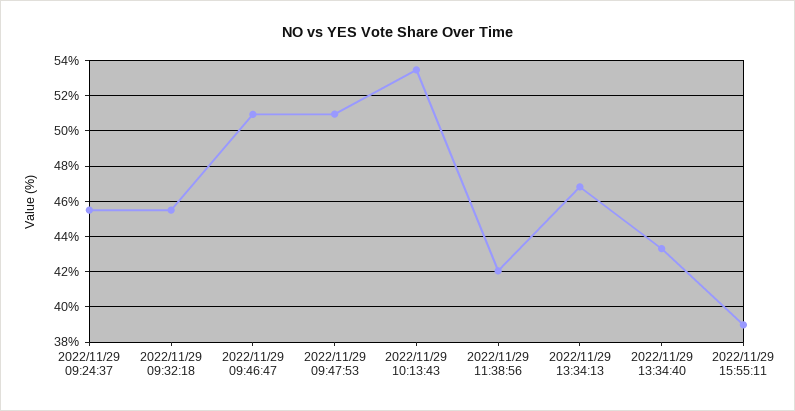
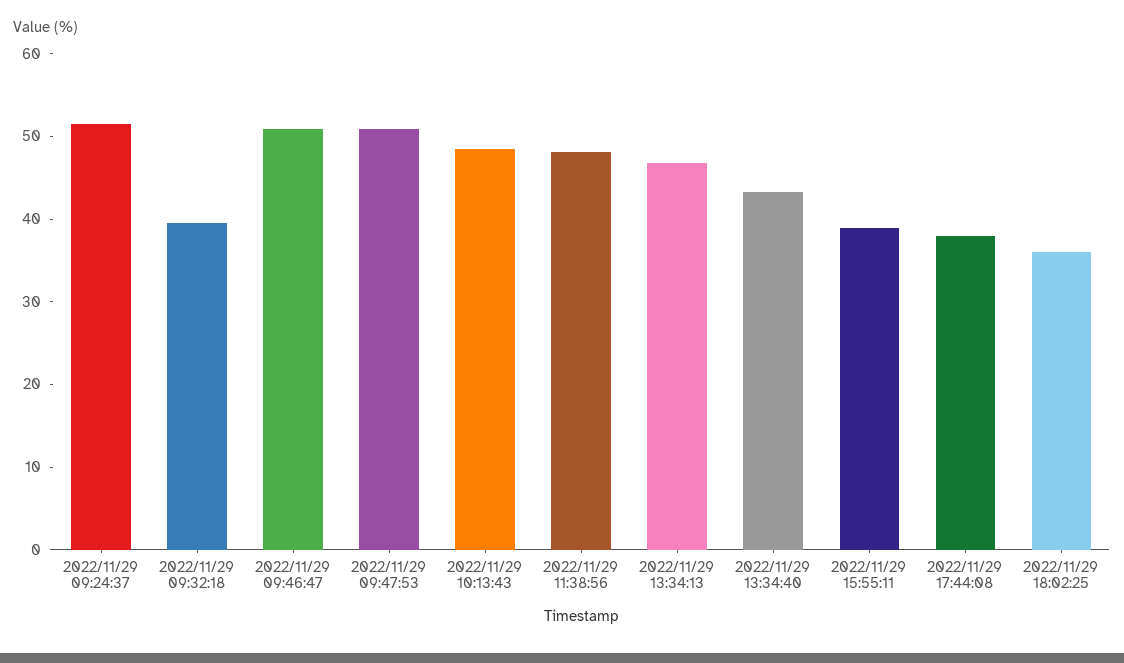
2022/11/29 09:24:37: 45.5 -> 52
2022/11/29 09:32:18: 45.5 -> 40
2022/11/29 10:13:43: 53.5 -> 48
2022/11/29 11:38:56: 42 -> 48
2022/11/29 17:44:08: none -> 38
2022/11/29 18:02:25: none -> 36

